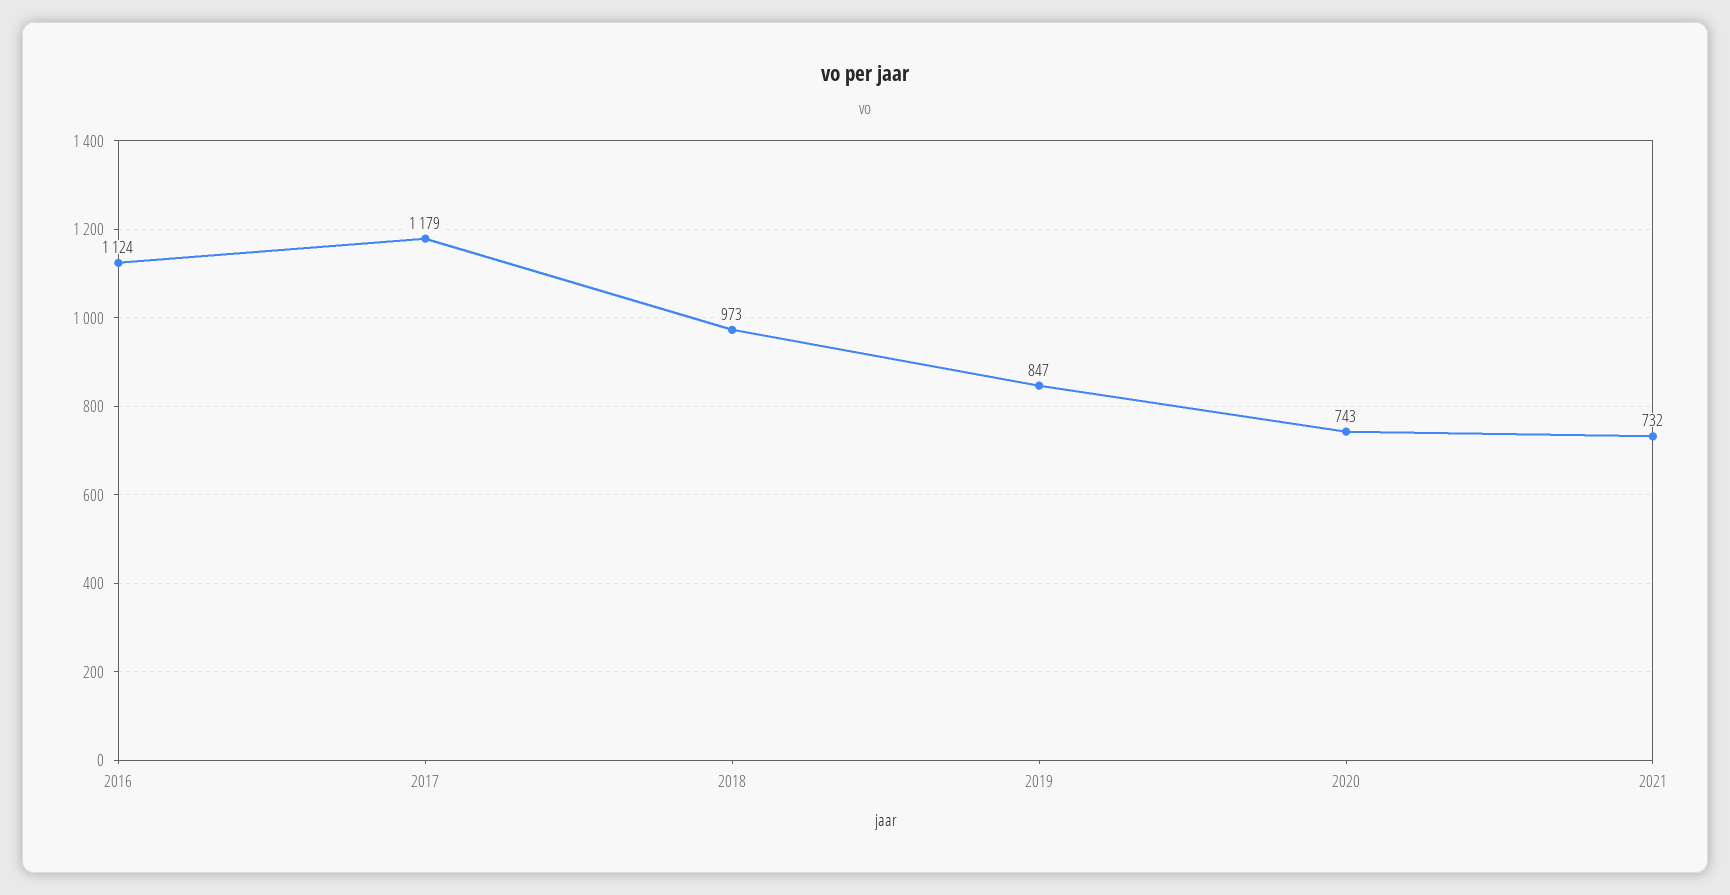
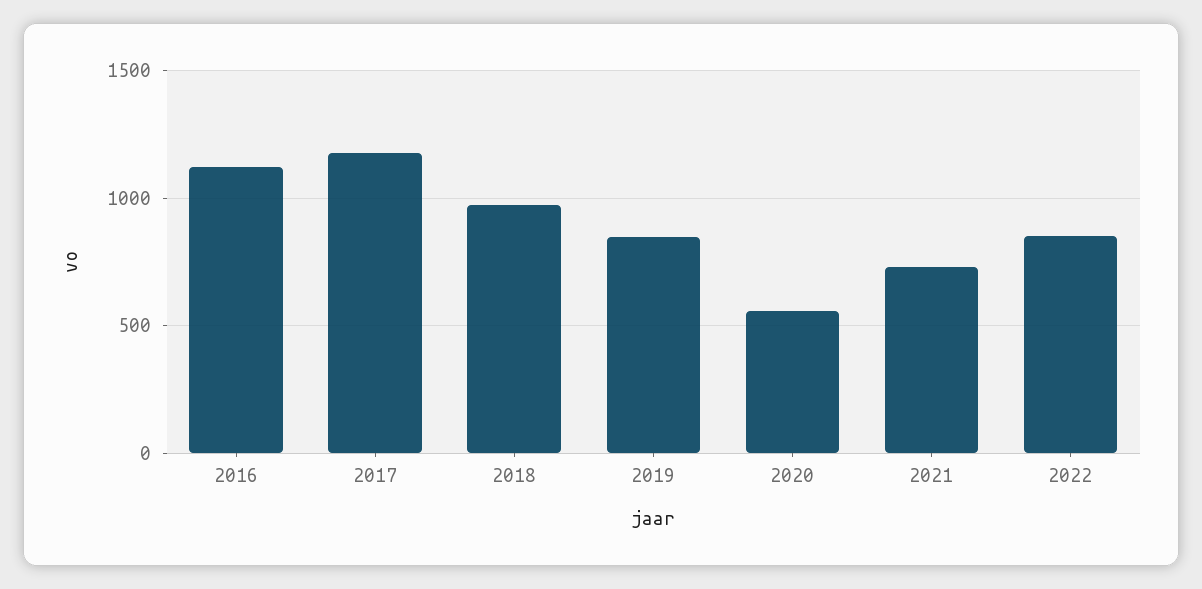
2020: 743 -> 550
2022: none -> 850

